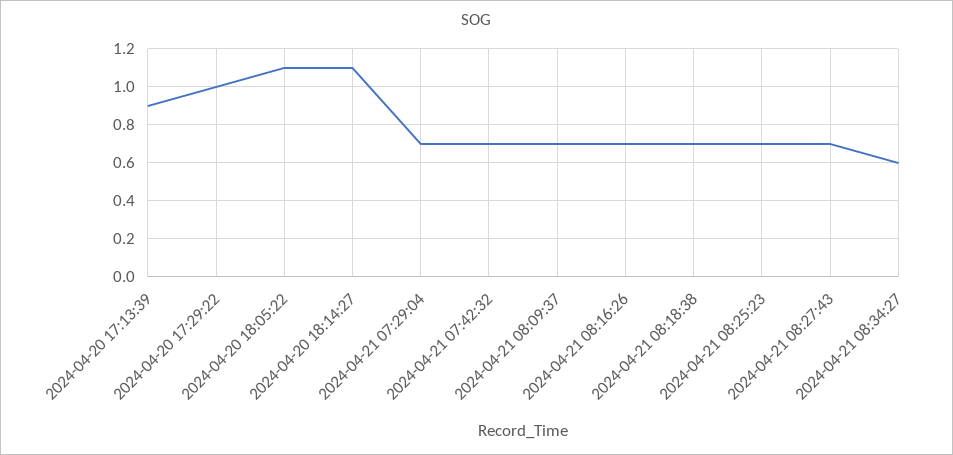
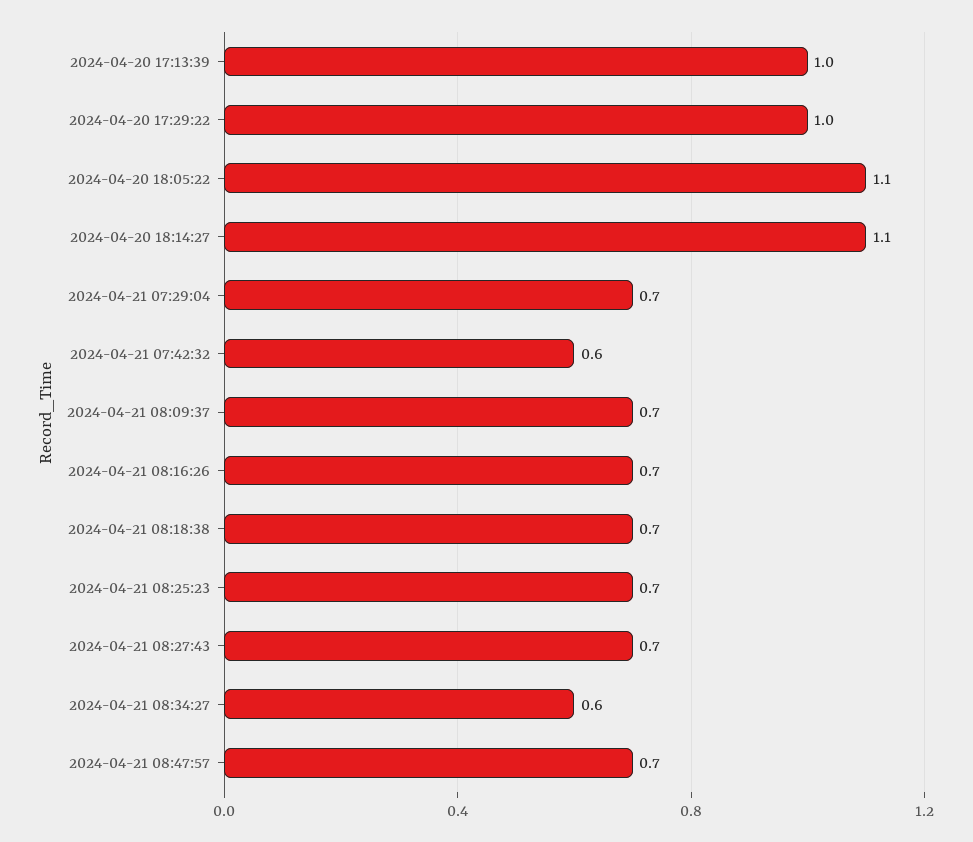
2024-04-20 17:13:39: 0.9 -> 1
2024-04-21 07:42:32: 0.7 -> 0.6
2024-04-21 08:47:57: none -> 0.7

